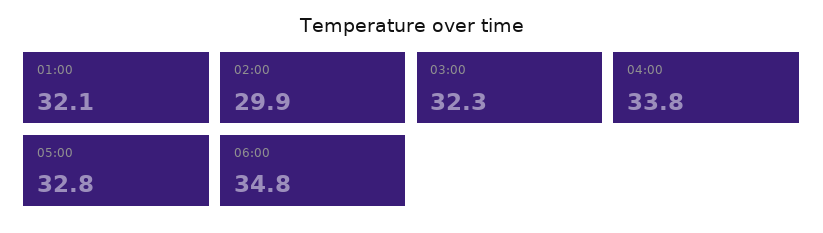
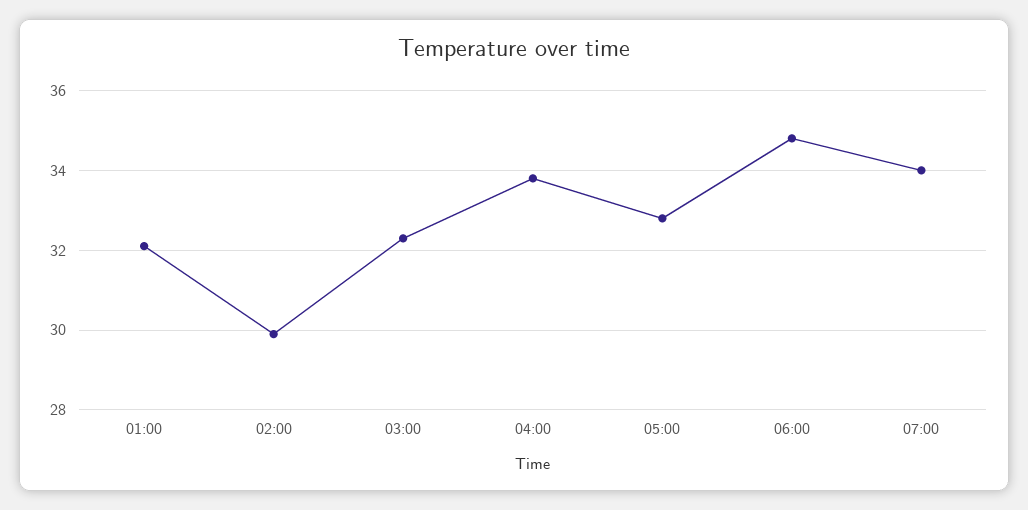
07:00: none -> 34

